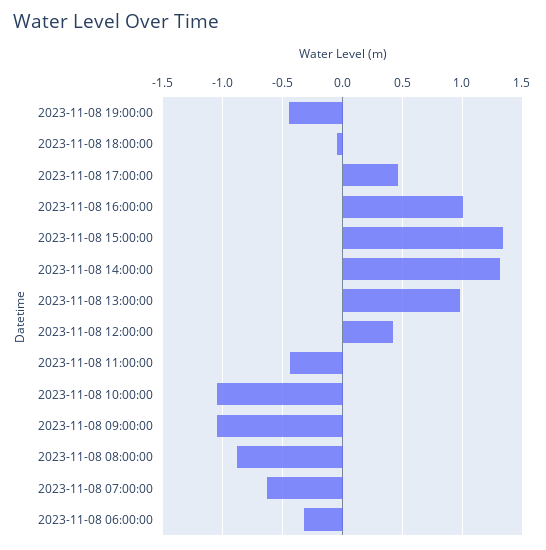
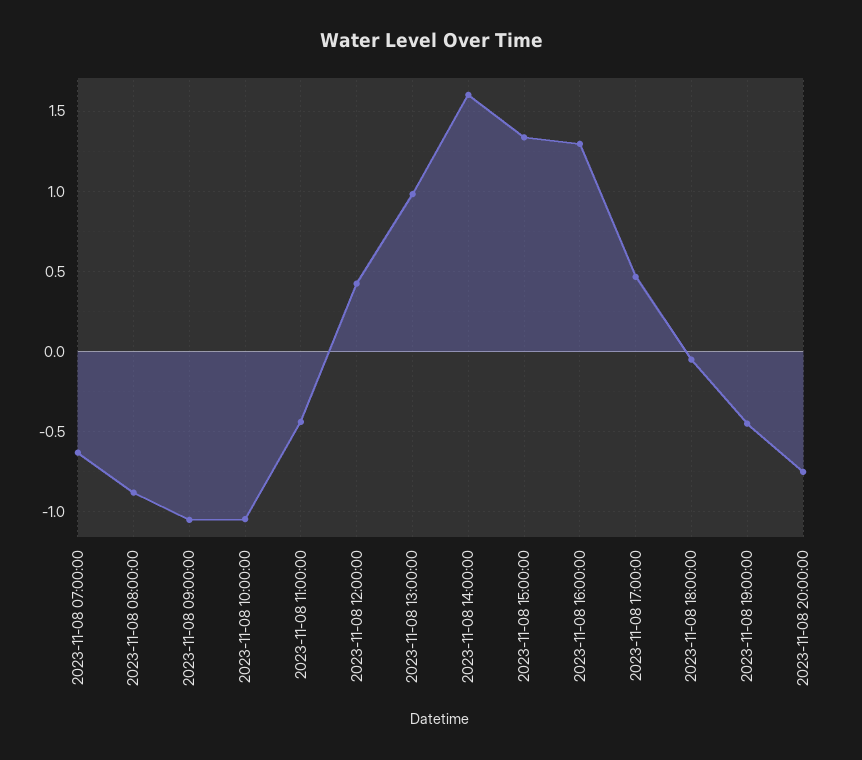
2023-11-08 16:00:00: 1 -> 1.3
2023-11-08 14:00:00: 1.3 -> 1.6
2023-11-08 06:00:00: -0.3 -> none
2023-11-08 20:00:00: none -> -0.75

